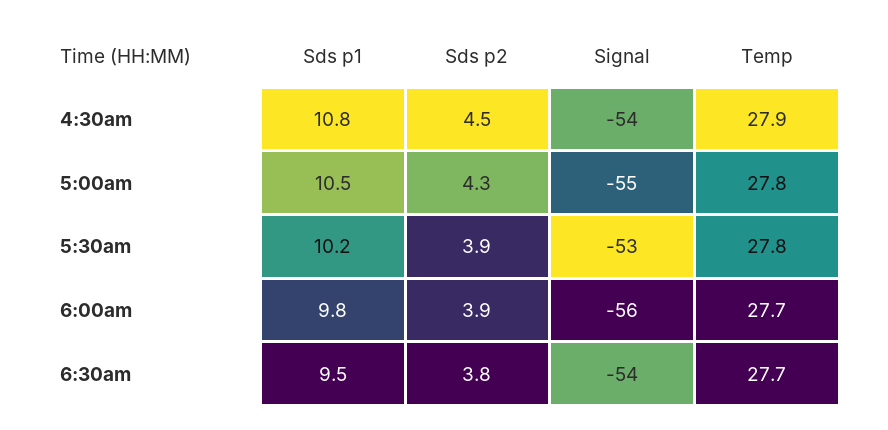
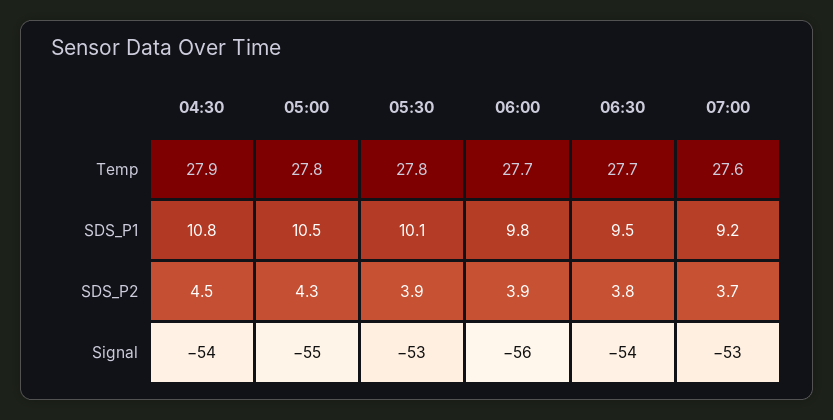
Sds p1, 5:30am: 10.2 -> 10.1
Temp, 07:00: none -> 27.6
Sds p1, 07:00: none -> 9.2
Sds p2, 07:00: none -> 3.7
Signal, 07:00: none -> -53

